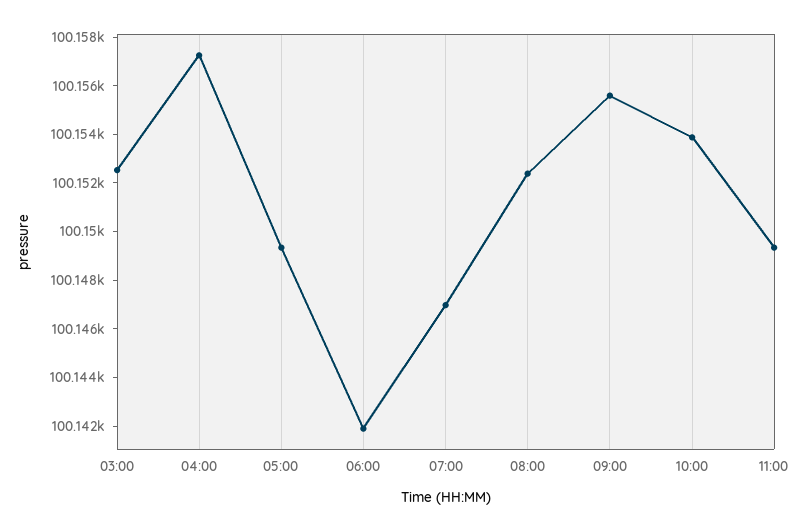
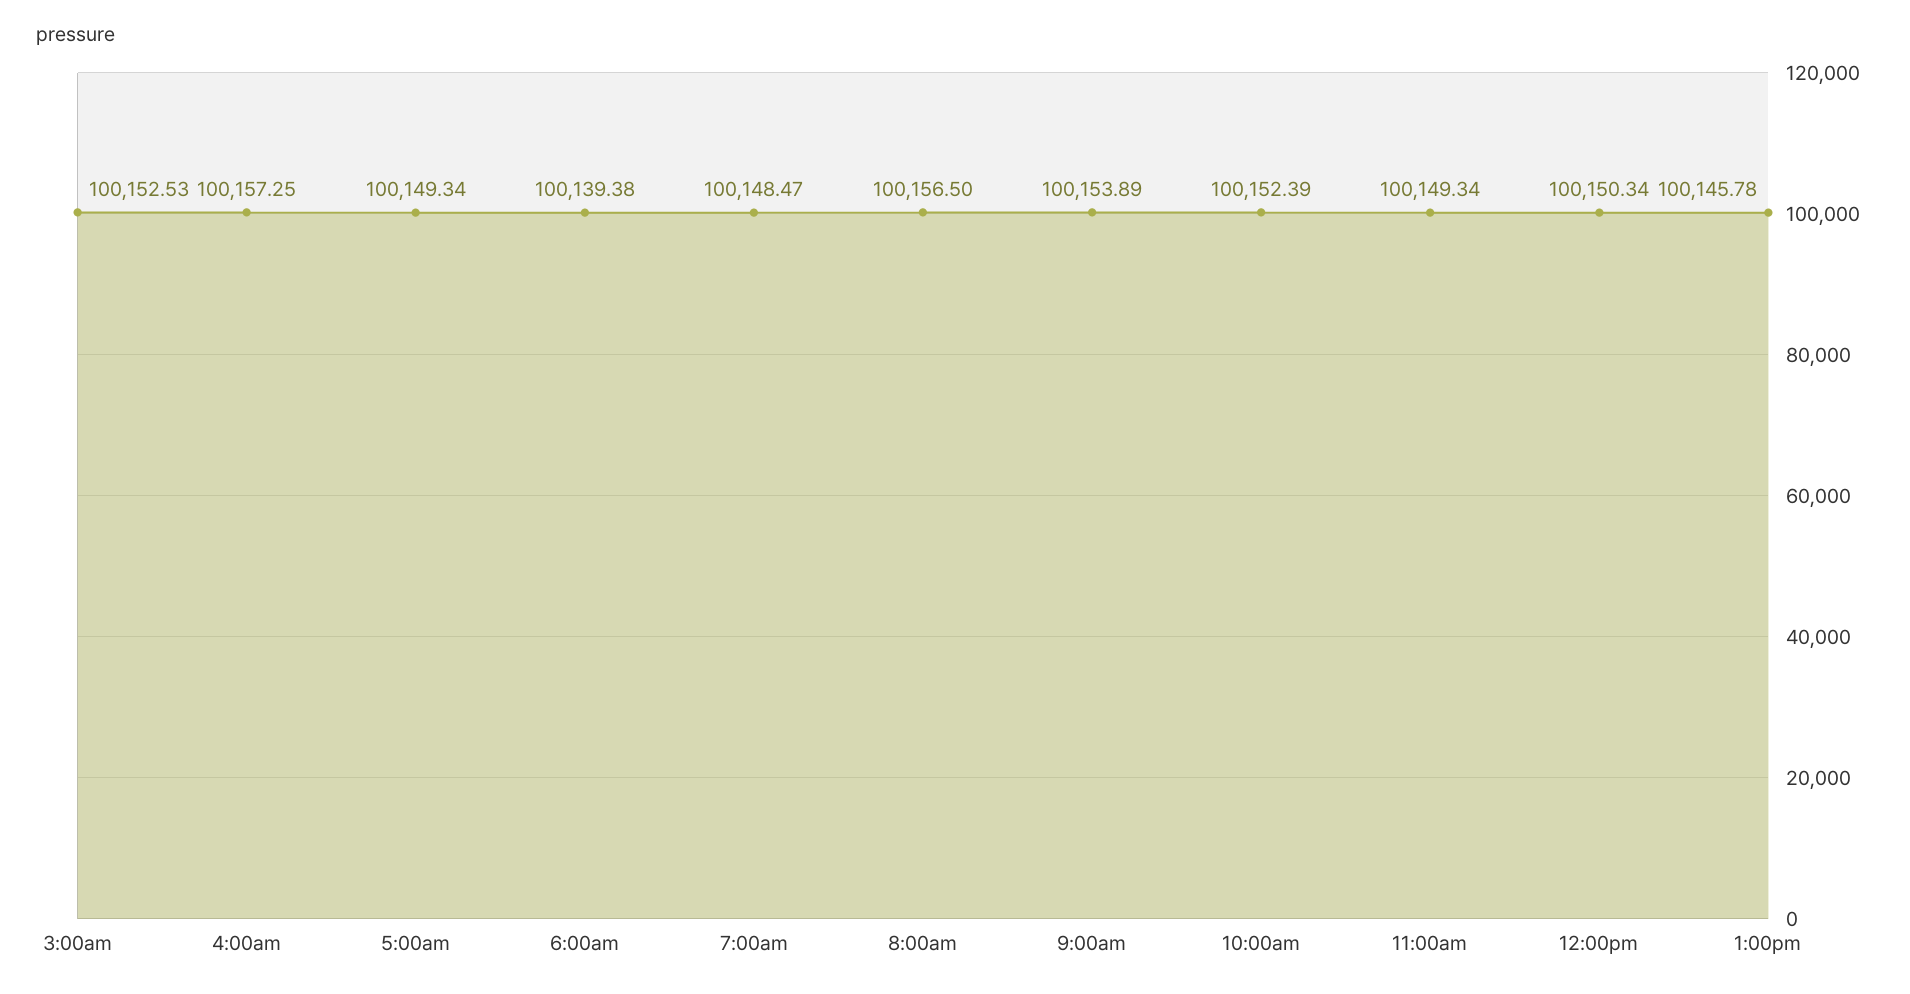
06:00: 100142 -> 100139.38
07:00: 100147 -> 100148.47
08:00: 100152.5 -> 100156.5
09:00: 100155.5 -> 100153.89
10:00: 100154 -> 100152.39
12:00pm: none -> 100150.34
1:00pm: none -> 100145.78

